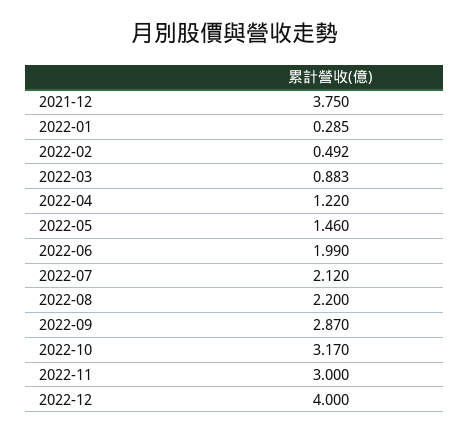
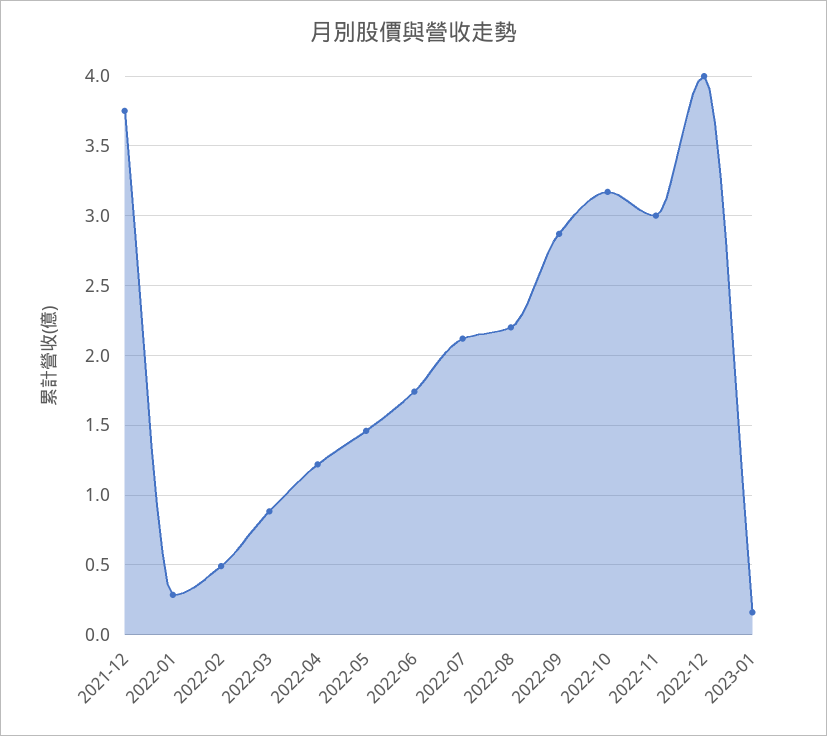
2022-06: 1.99 -> 1.75
2023-01: none -> 0.15

